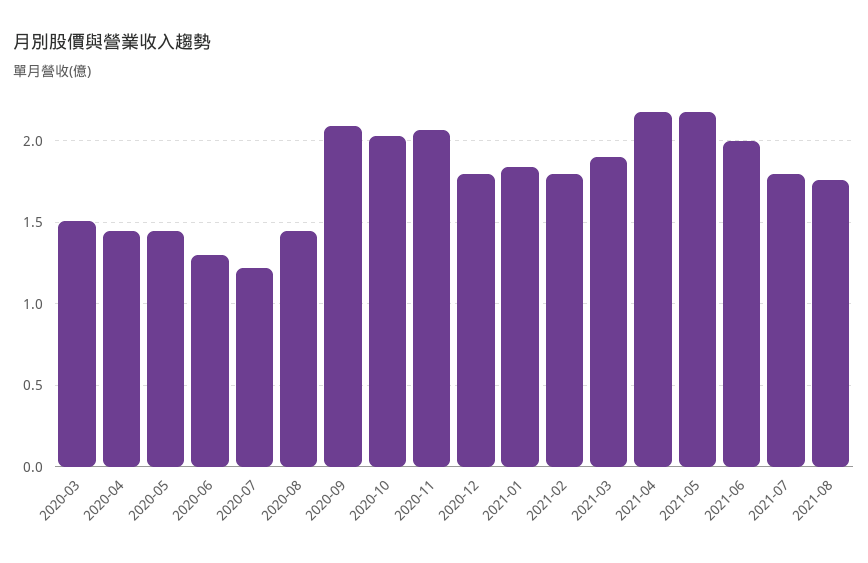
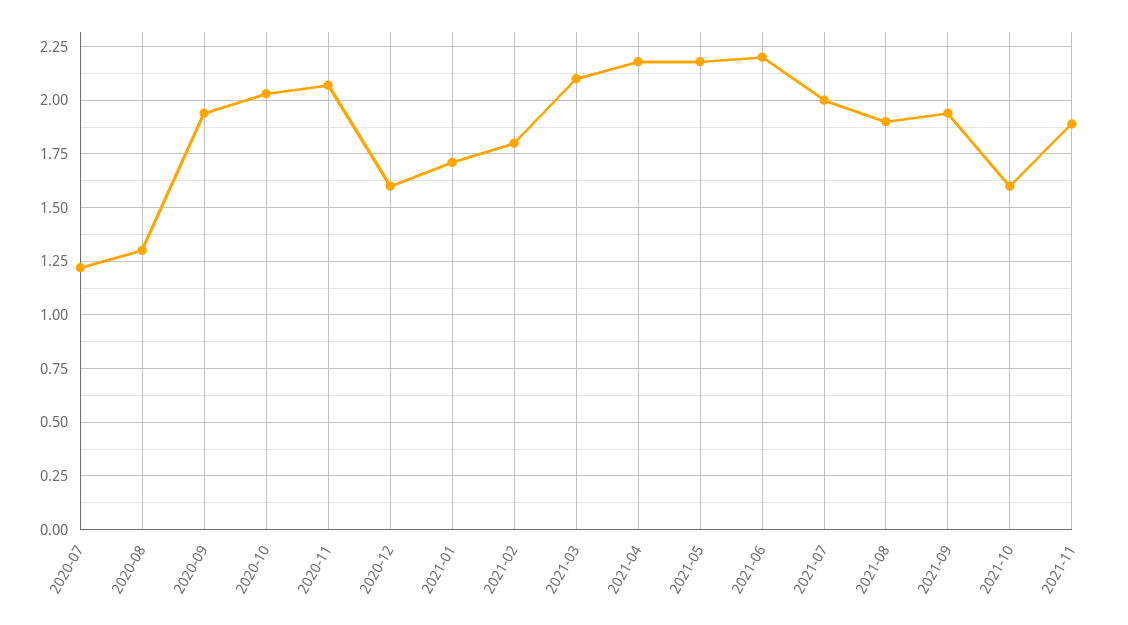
2020-03: 1.5 -> none
2020-04: 1.45 -> none
2020-05: 1.45 -> none
2020-06: 1.3 -> none
2020-08: 1.45 -> 1.3
2020-09: 2.1 -> 1.95
2020-12: 1.8 -> 1.6
2021-01: 1.85 -> 1.7
2021-03: 1.9 -> 2.1
2021-06: 2 -> 2.2
2021-07: 1.8 -> 2
2021-08: 1.75 -> 1.9
2021-09: none -> 1.95
2021-10: none -> 1.6
2021-11: none -> 1.9

